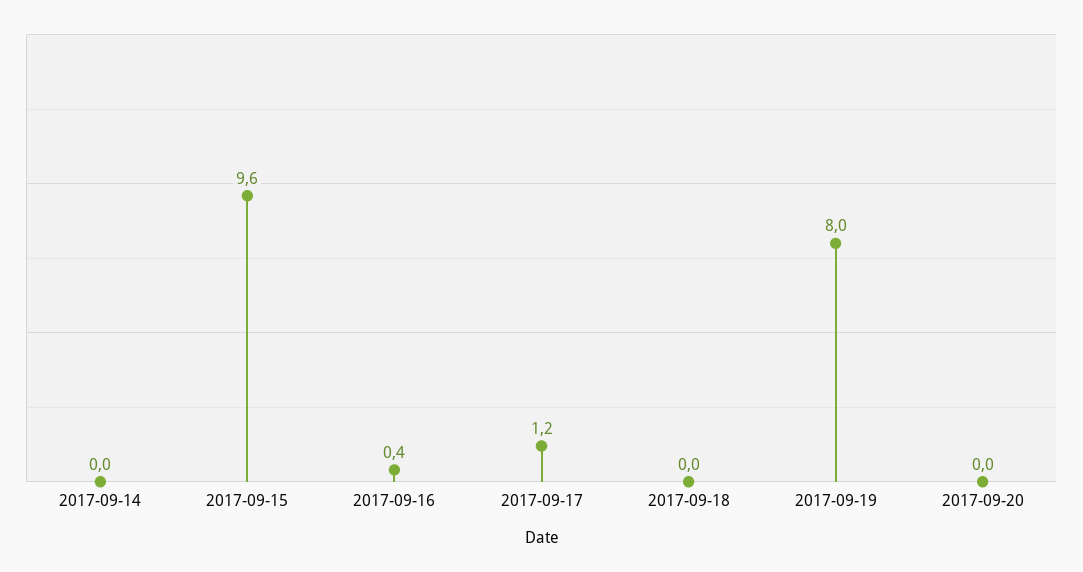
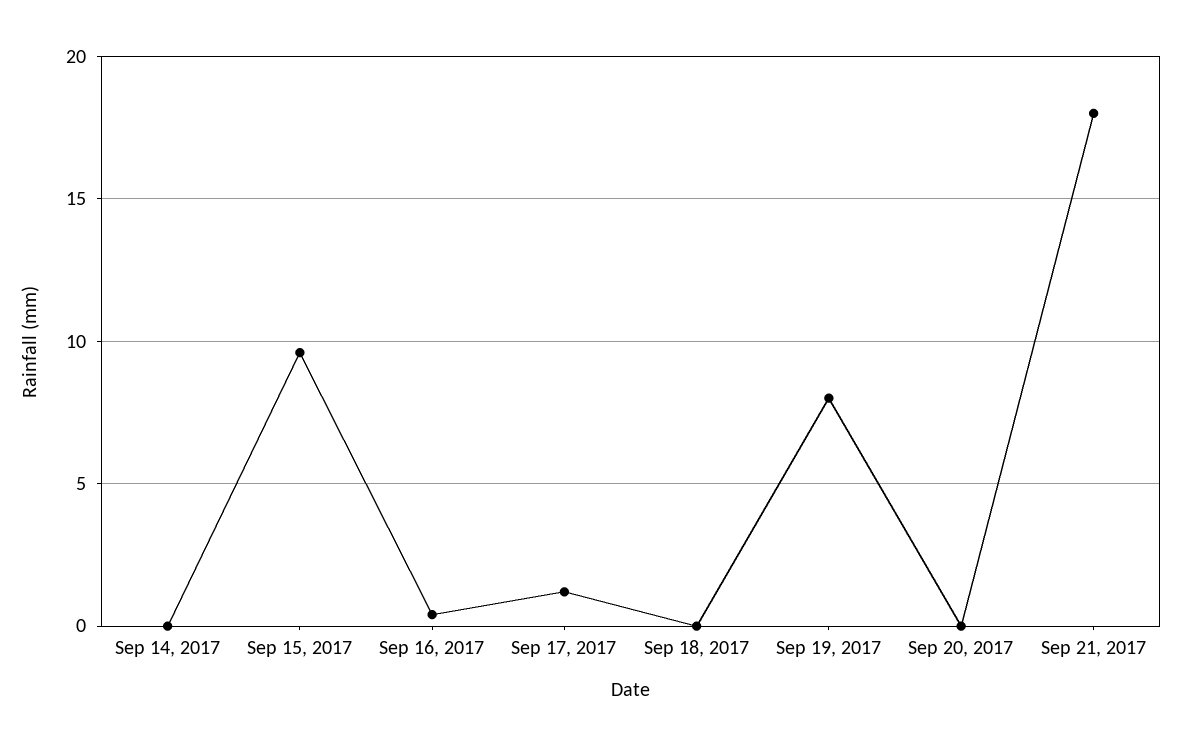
Sep 21, 2017: none -> 18

